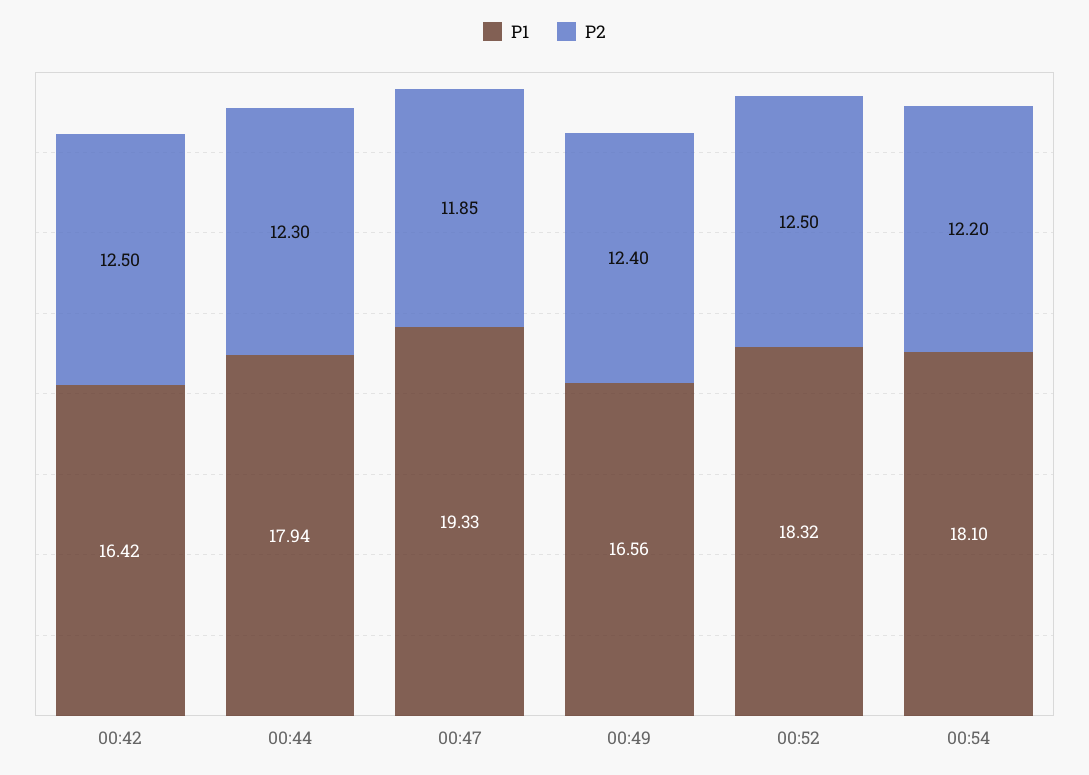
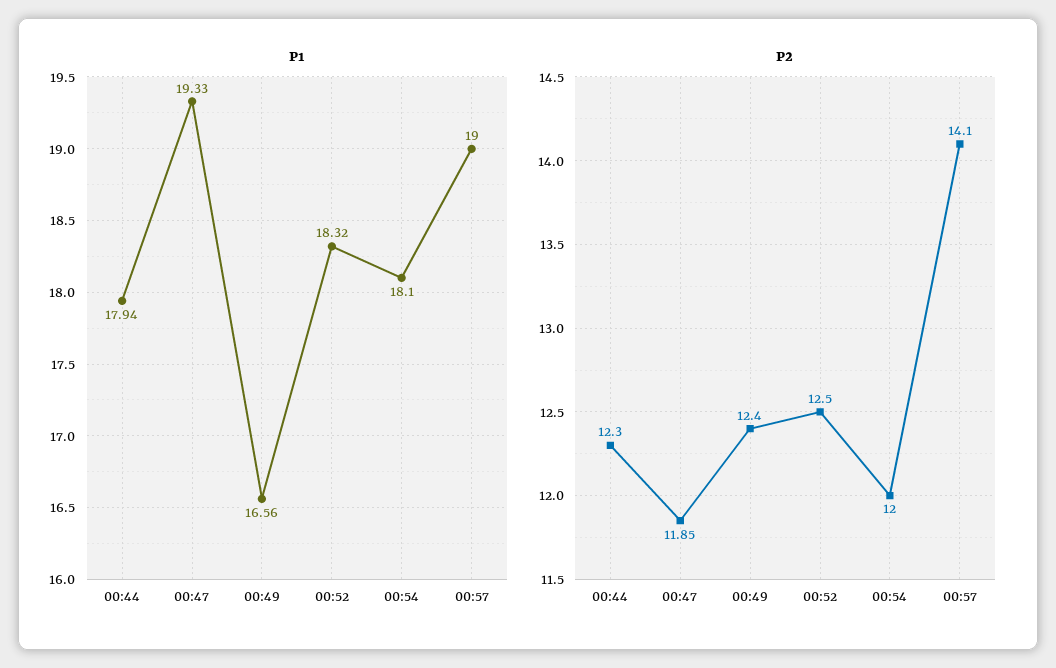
P1, 00:42: 16.42 -> none
P2, 00:42: 12.5 -> none
P2, 00:54: 12.2 -> 12
P1, 00:57: none -> 19
P2, 00:57: none -> 14.1

